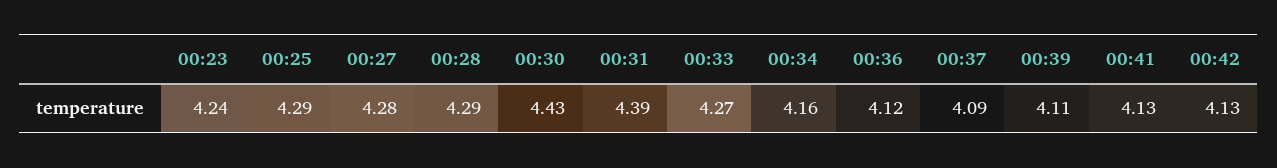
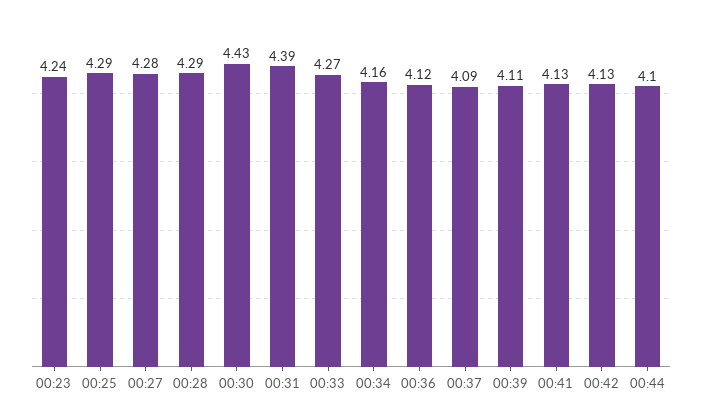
00:44: none -> 4.1

